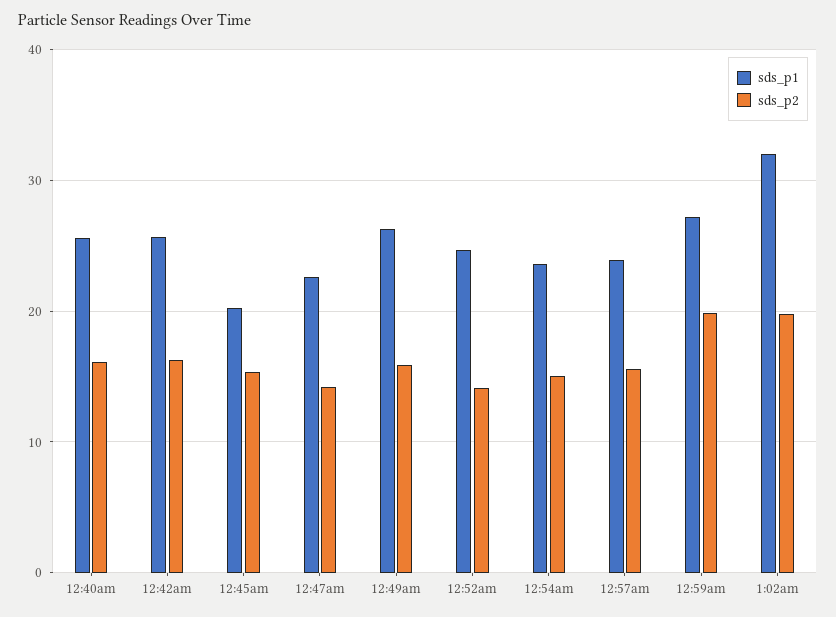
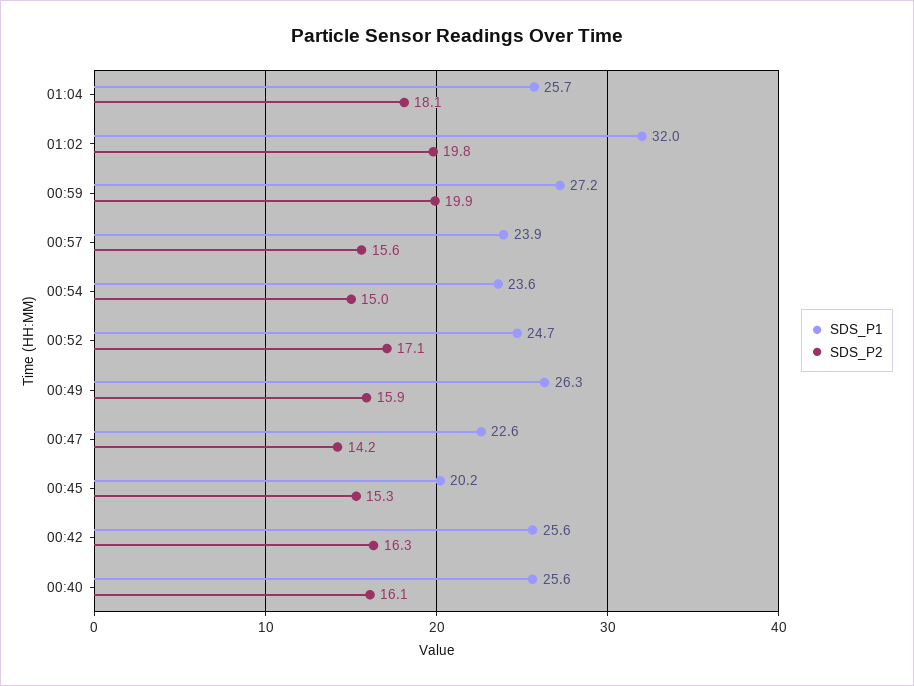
sds_p2, 12:52am: 14 -> 17.1
sds_p1, 01:04: none -> 25.7
sds_p2, 01:04: none -> 18.1

